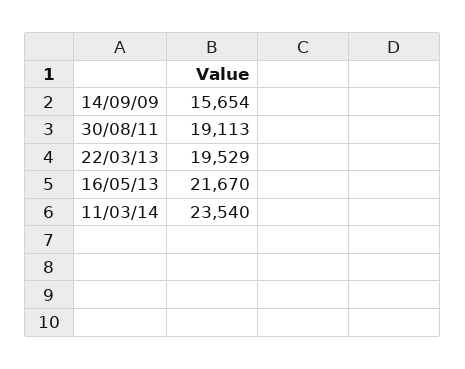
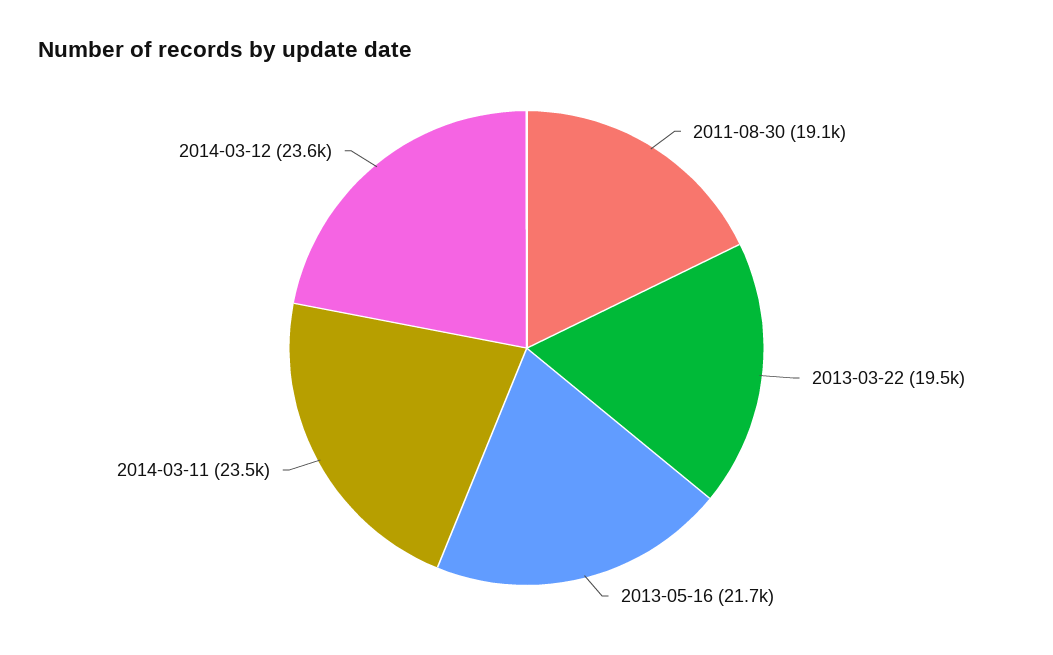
14/09/09: 15654 -> none
2014-03-12: none -> 23600

